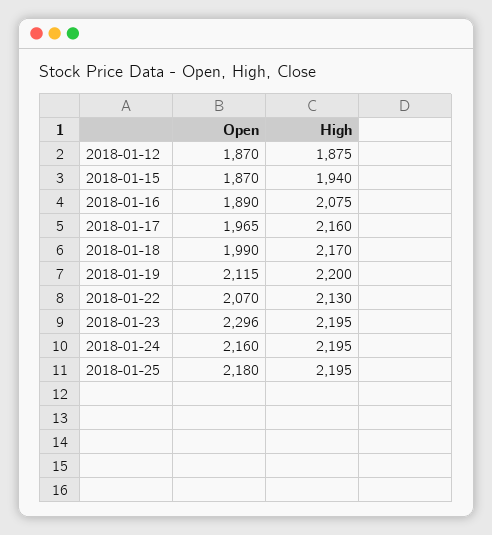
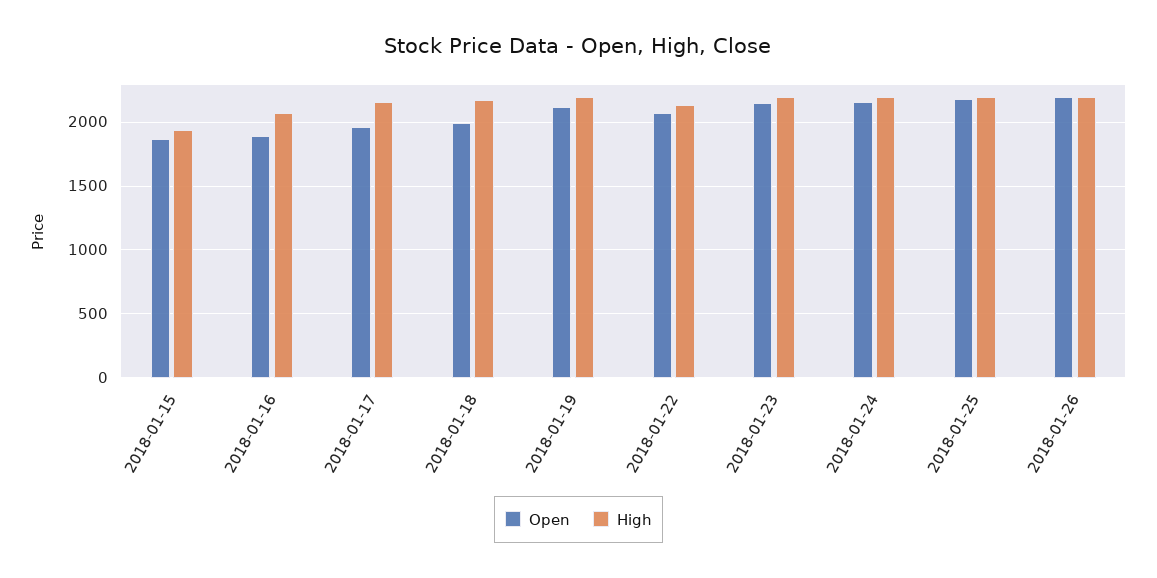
Open, 2018-01-12: 1870 -> none
High, 2018-01-12: 1875 -> none
Open, 2018-01-23: 2296 -> 2150
Open, 2018-01-26: none -> 2200
High, 2018-01-26: none -> 2200

